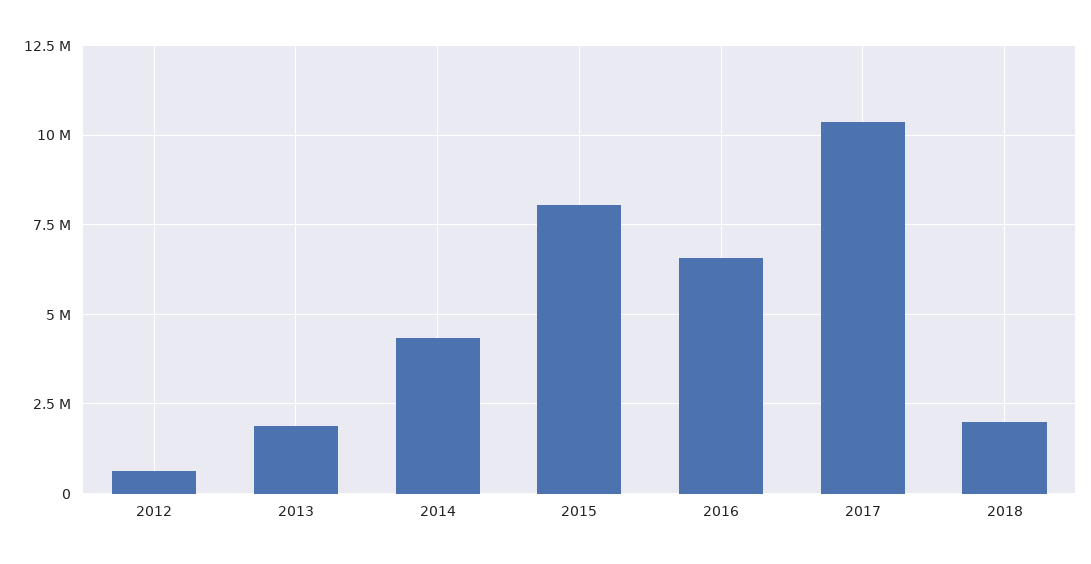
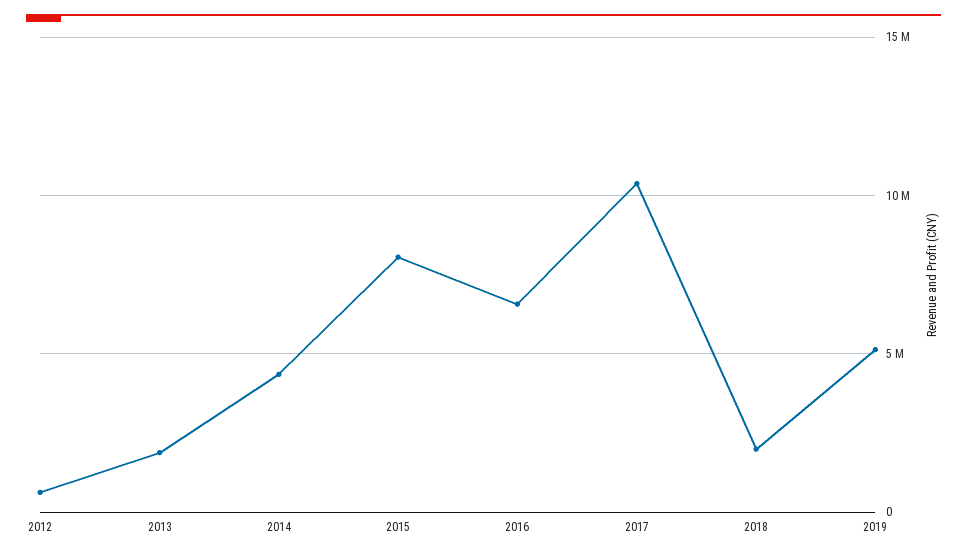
2019: none -> 5000000

